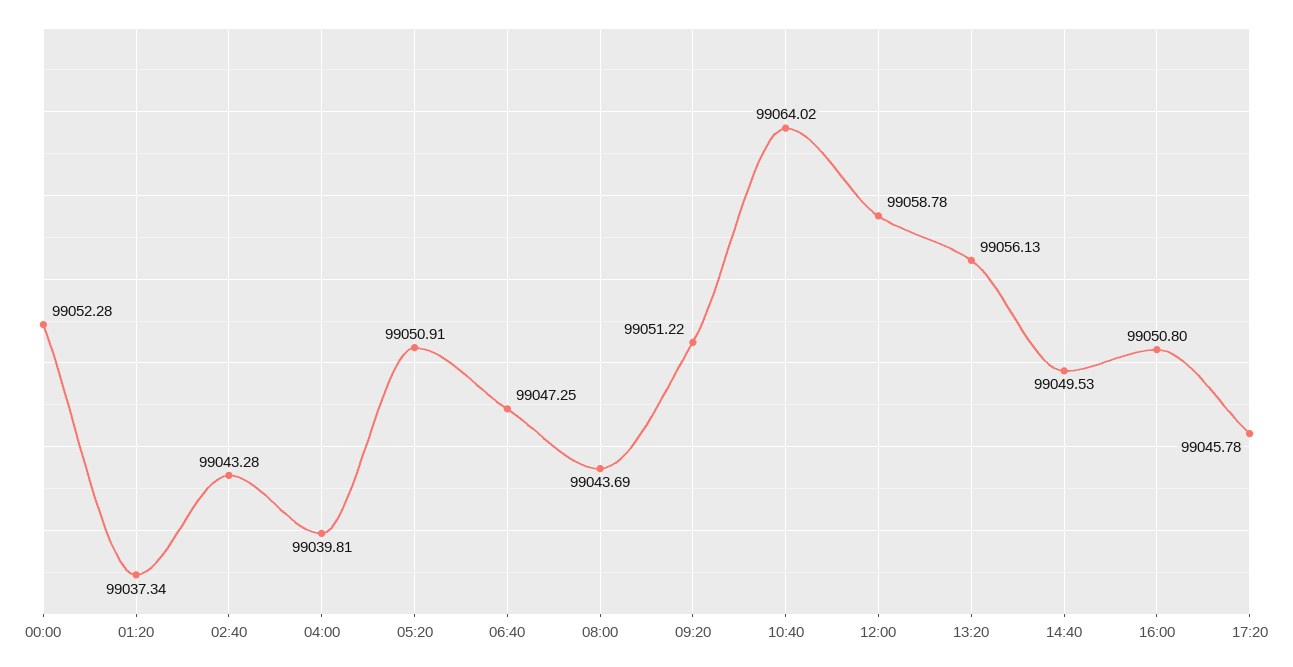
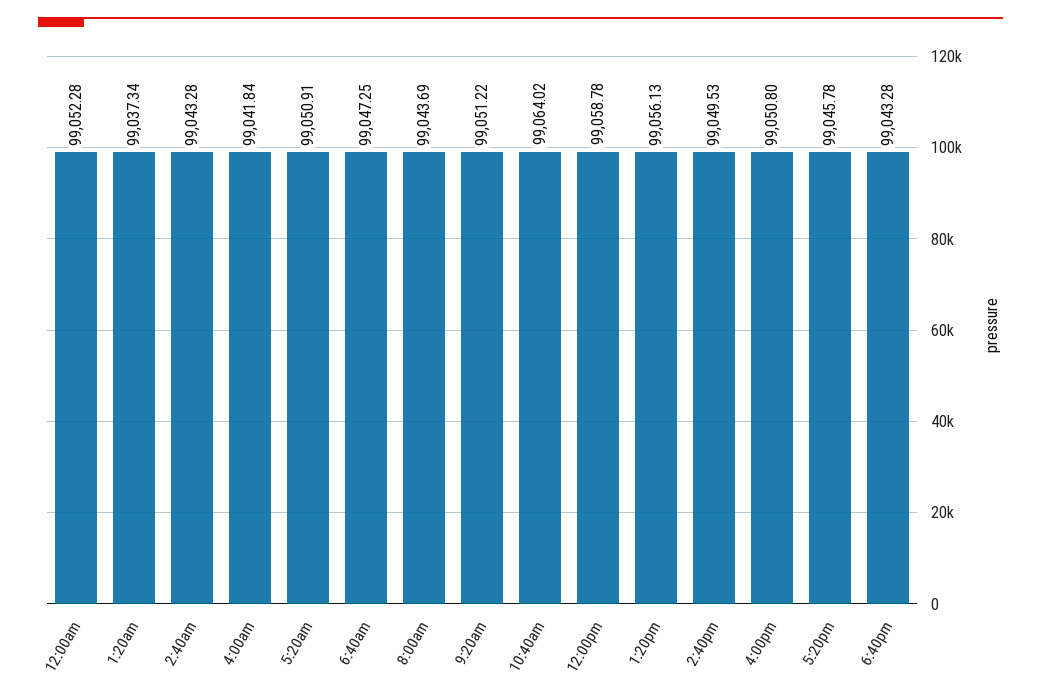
04:00: 99039.81 -> 99041.84
6:40pm: none -> 99043.28

